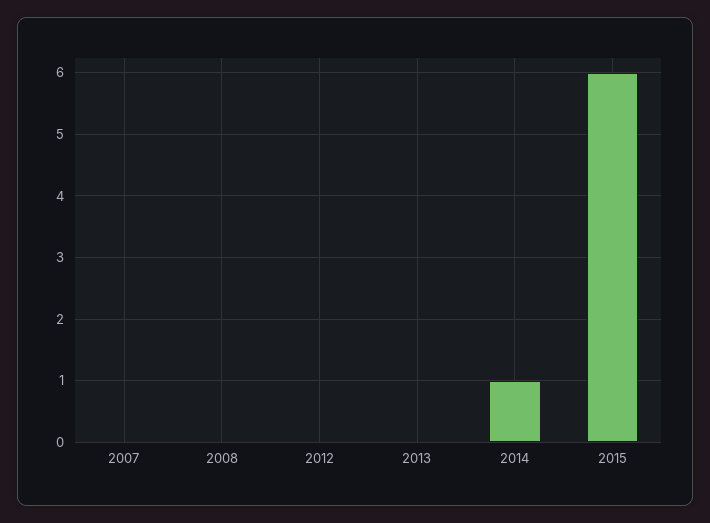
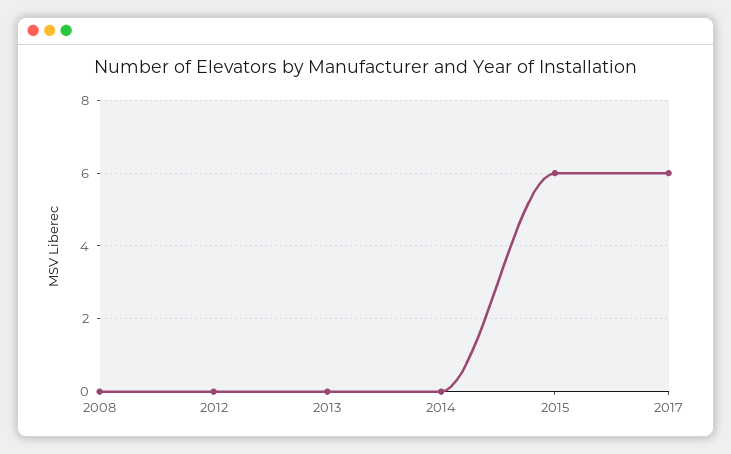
2007: 0 -> none
2014: 1 -> 0
2017: none -> 6

